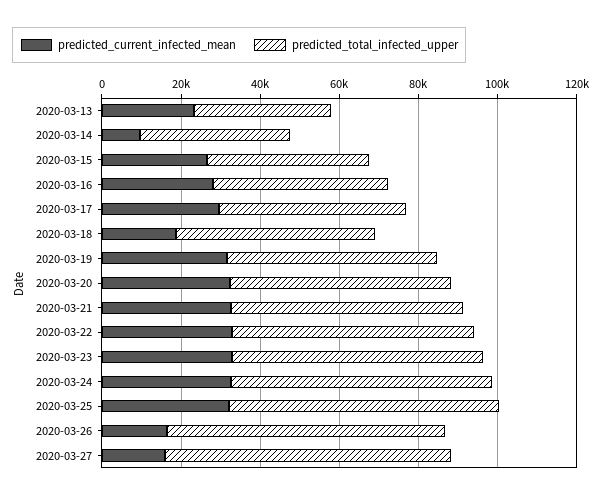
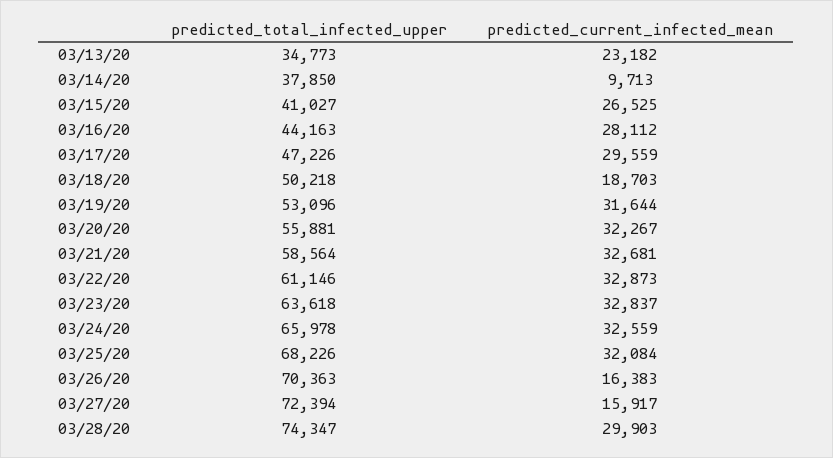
predicted_total_infected_upper, 03/28/20: none -> 74347
predicted_current_infected_mean, 03/28/20: none -> 29903

